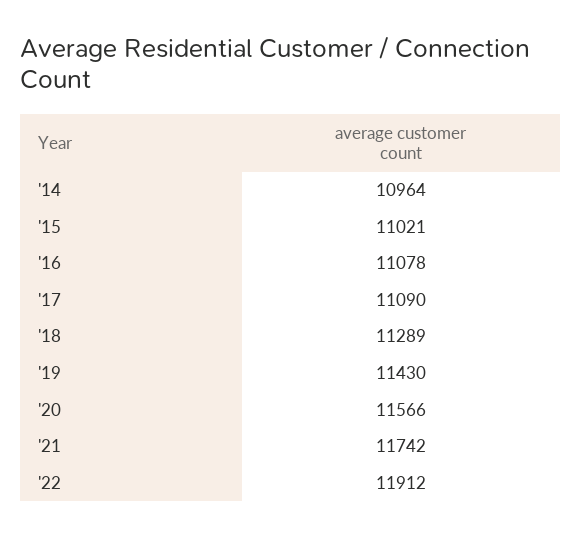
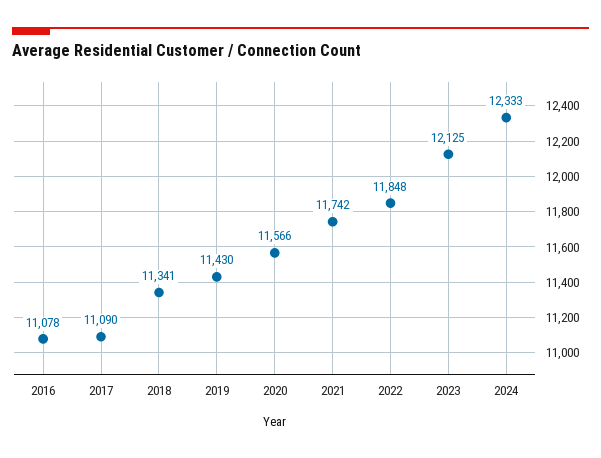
'14: 10964 -> none
'15: 11021 -> none
'18: 11289 -> 11341
'22: 11912 -> 11848
2023: none -> 12125
2024: none -> 12333

